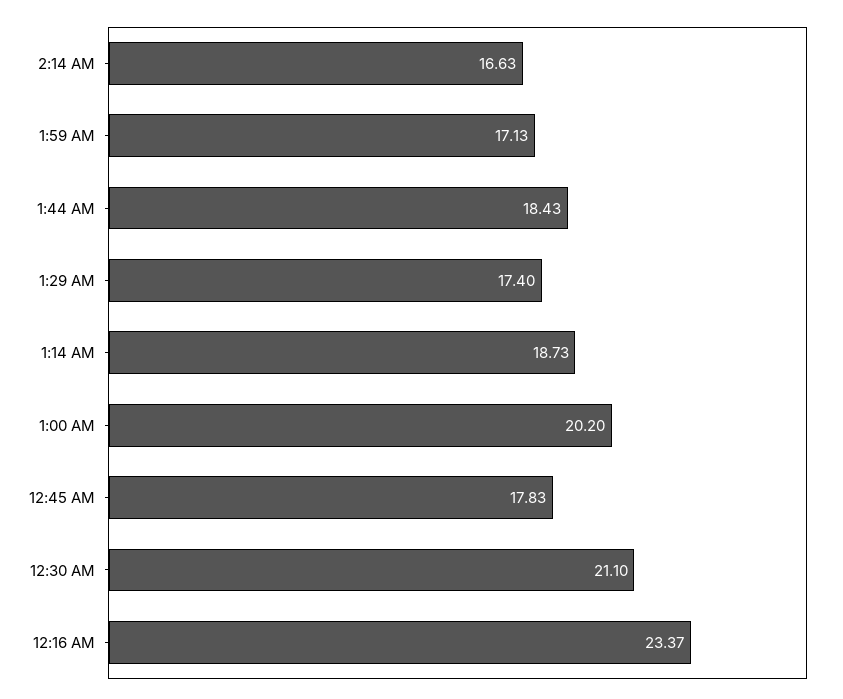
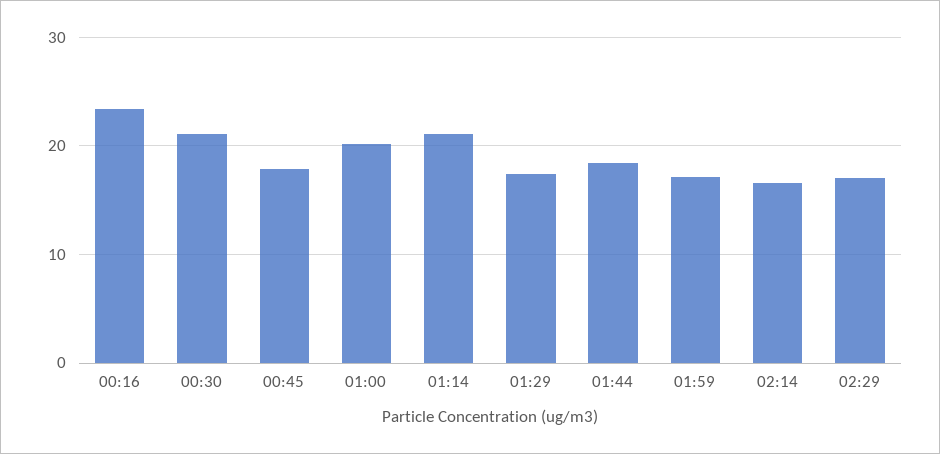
1:14 AM: 18.73 -> 21
02:29: none -> 17

